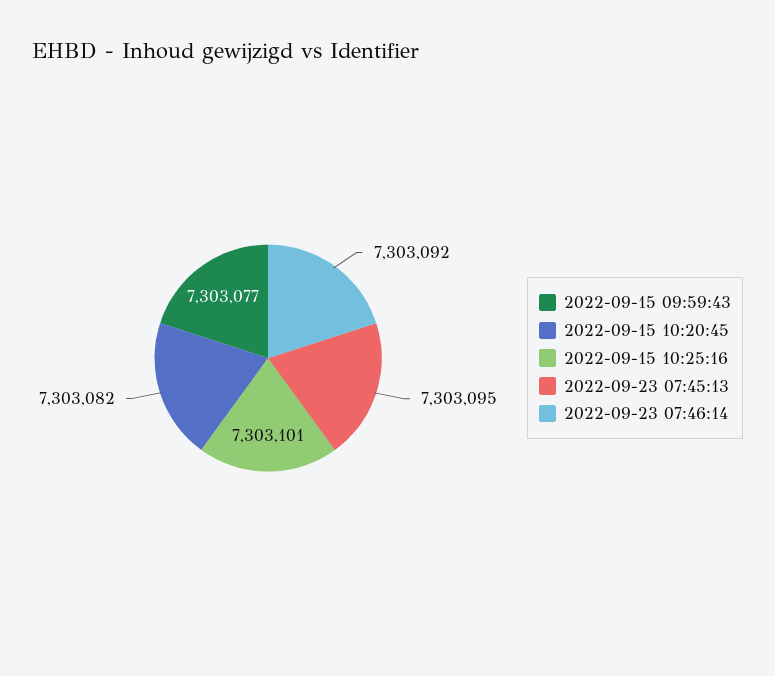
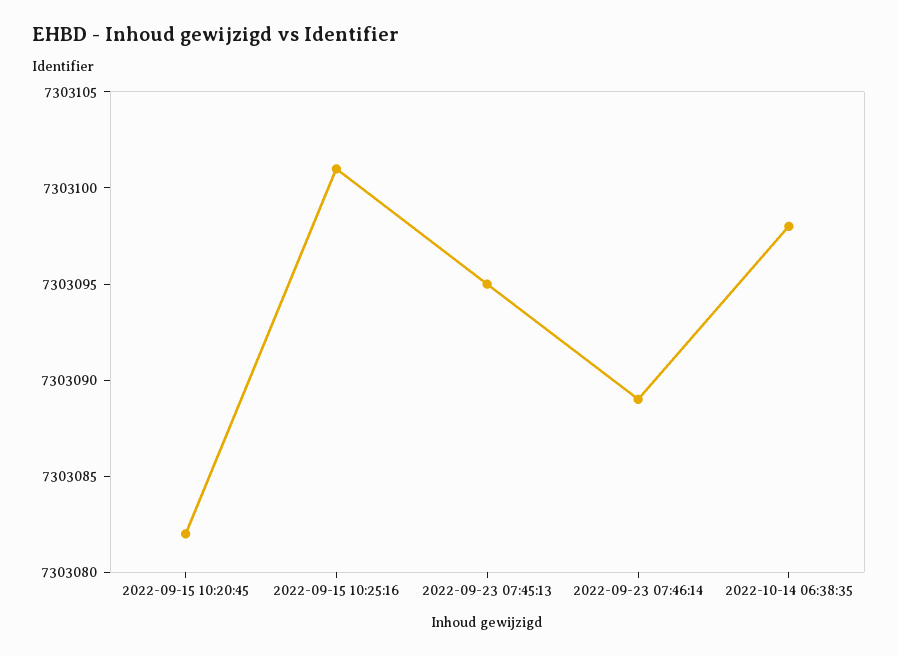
2022-09-15 09:59:43: 7303077 -> none
2022-09-23 07:46:14: 7303092 -> 7303089
2022-10-14 06:38:35: none -> 7303098

